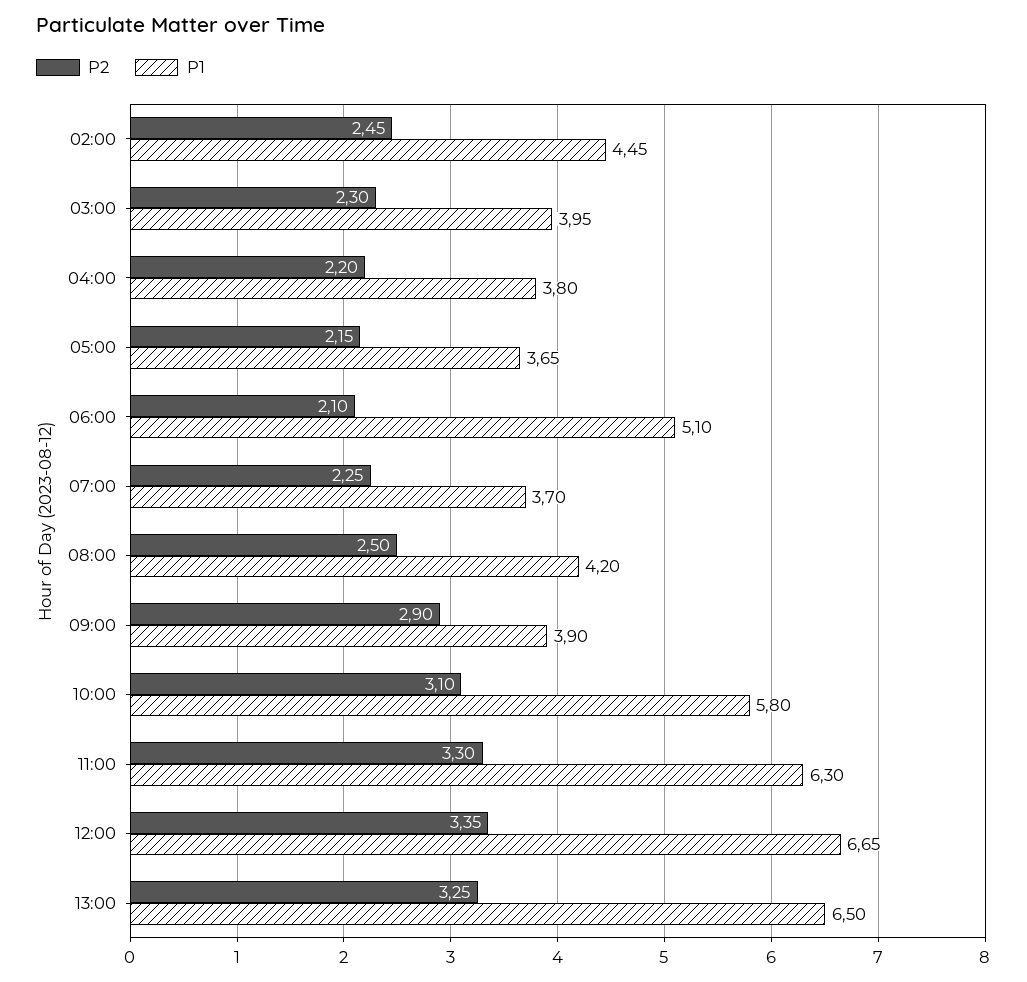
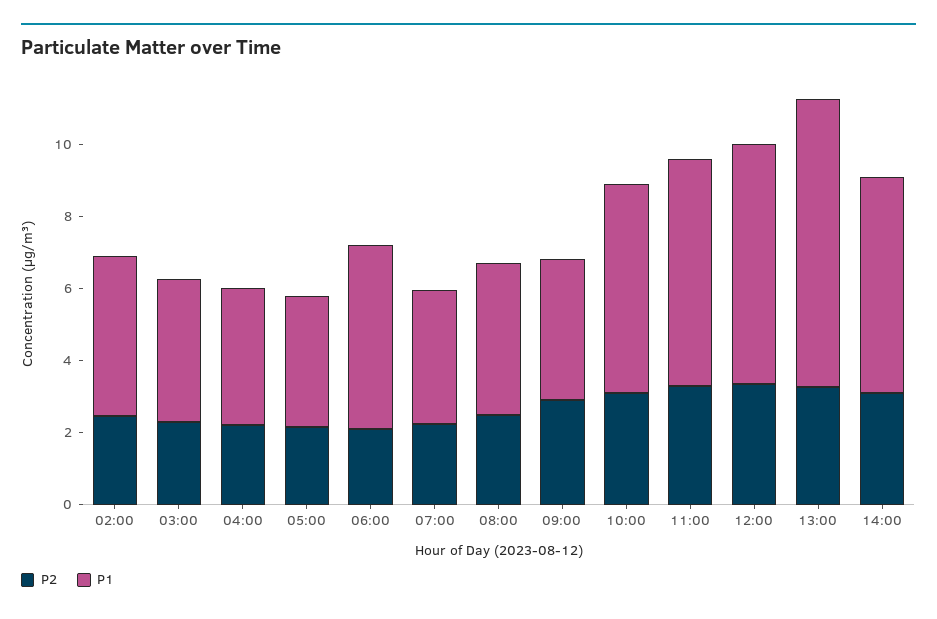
P1, 13:00: 6.5 -> 8
P2, 14:00: none -> 3
P1, 14:00: none -> 6

